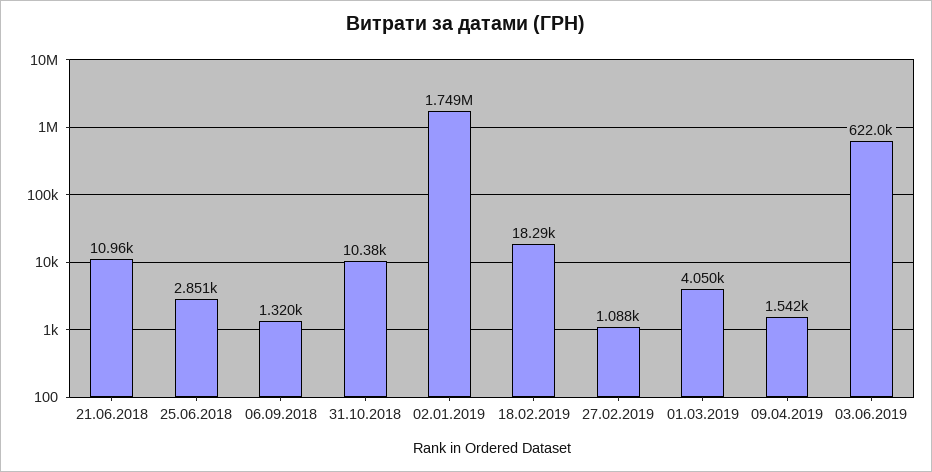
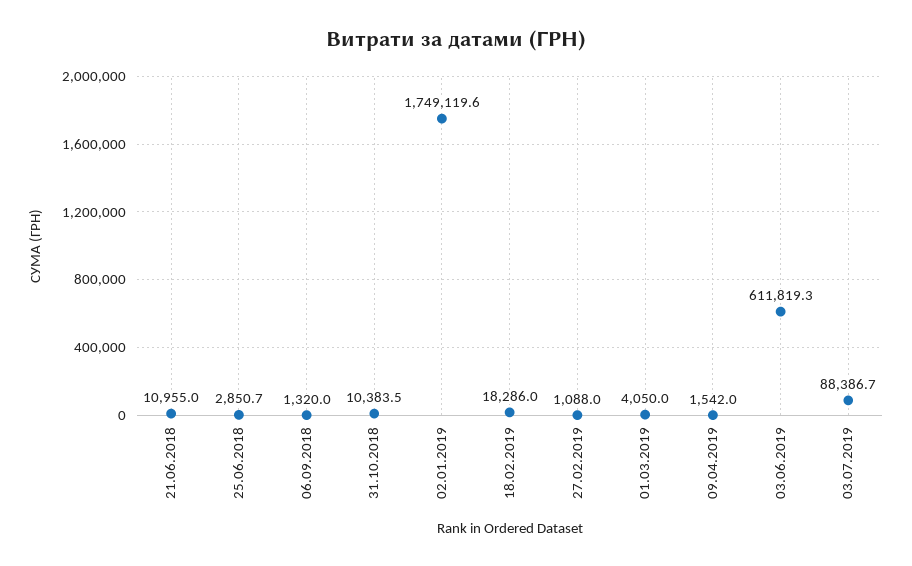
03.06.2019: 622000 -> 611819.3
03.07.2019: none -> 88386.7

